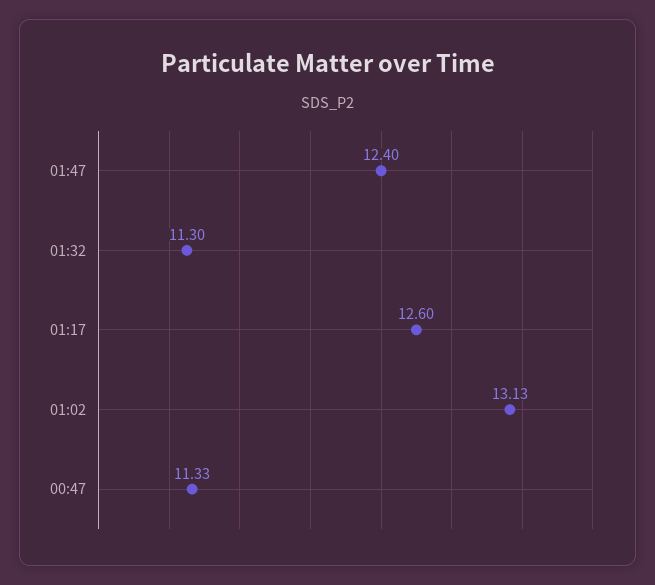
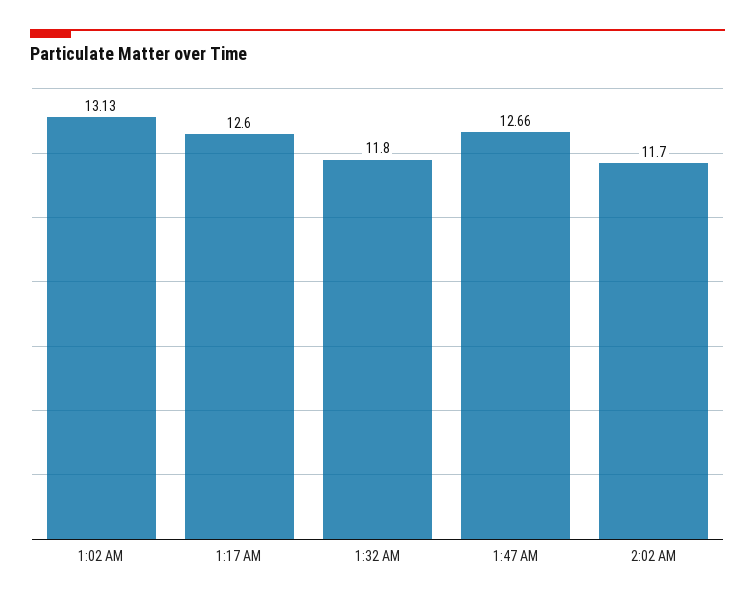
01:47: 12.4 -> 12.66
01:32: 11.3 -> 11.8
00:47: 11.33 -> none
2:02 AM: none -> 11.7

